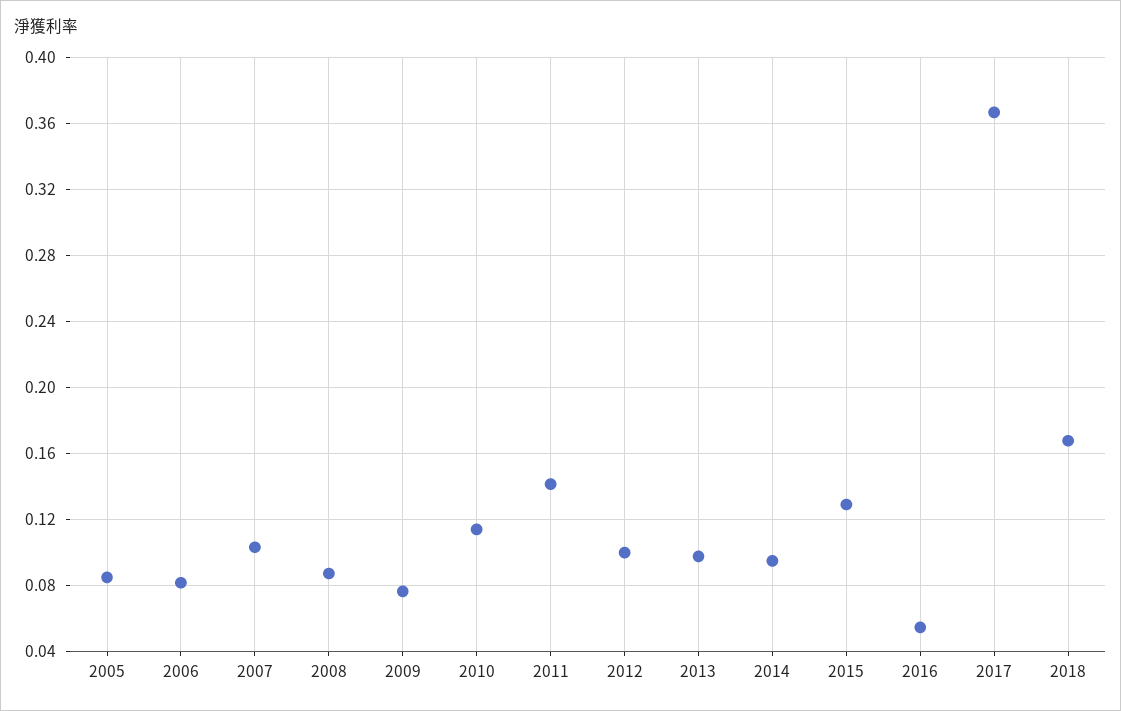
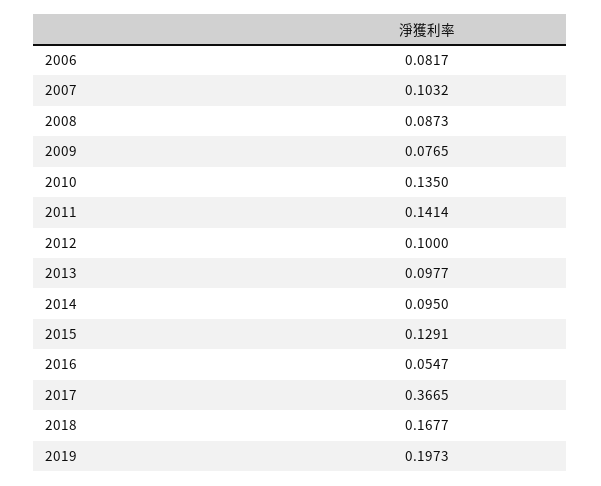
2005: 0.085 -> none
2010: 0.115 -> 0.135
2019: none -> 0.1973

